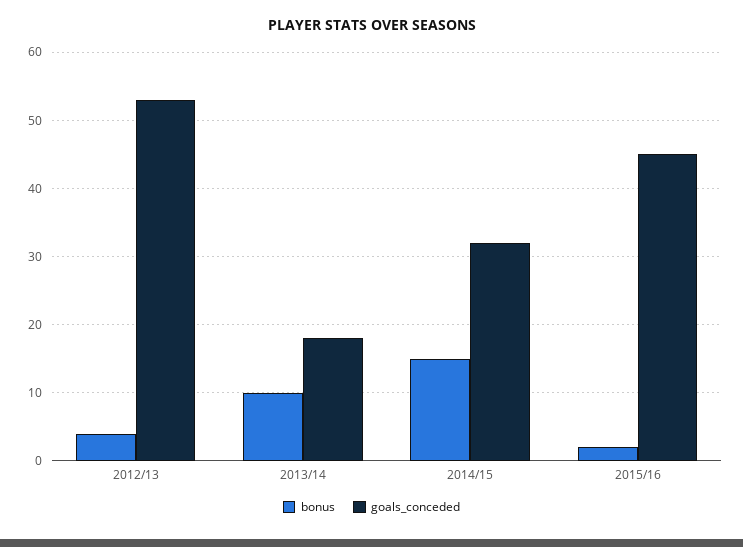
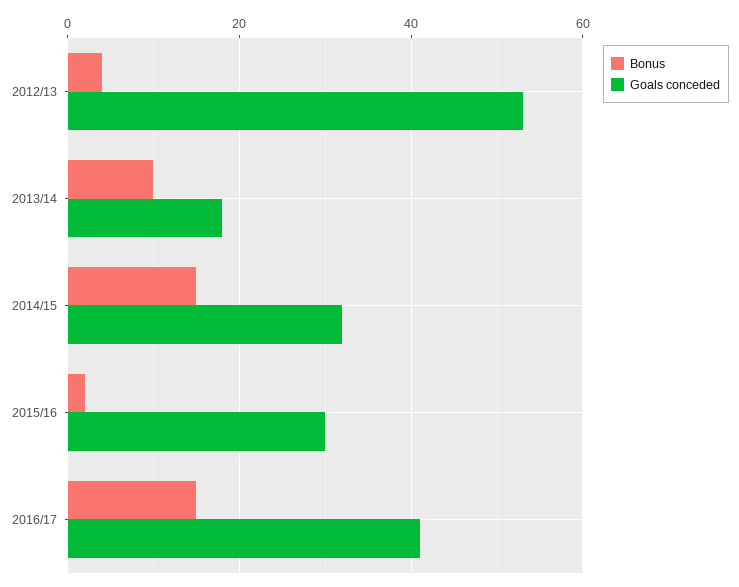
goals_conceded, 2015/16: 45 -> 30
bonus, 2016/17: none -> 15
goals_conceded, 2016/17: none -> 40

